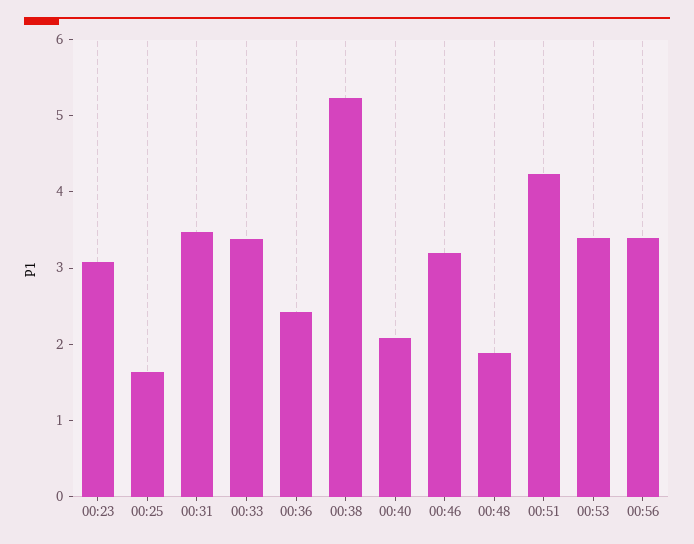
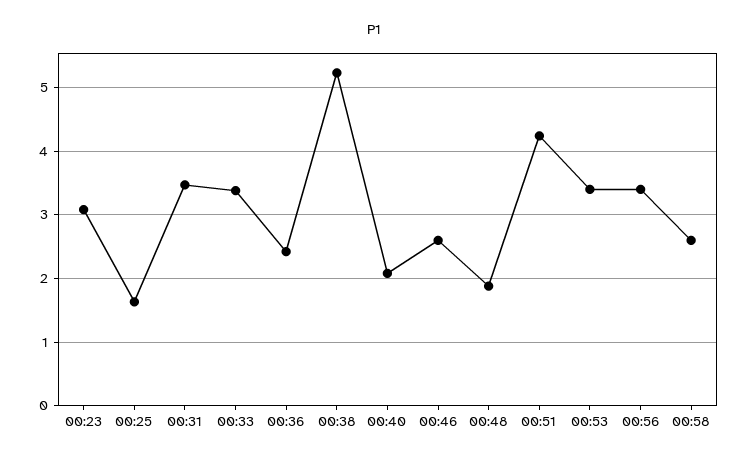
00:46: 3.2 -> 2.6
00:58: none -> 2.6

